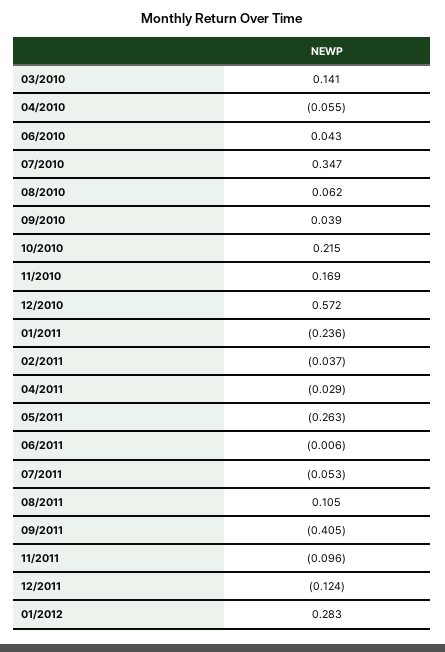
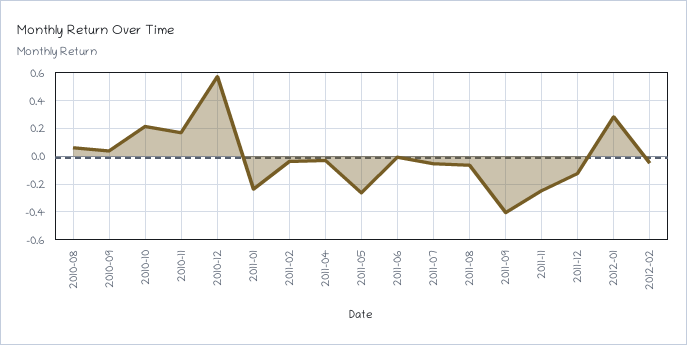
03/2010: 0.141 -> none
04/2010: -0.055 -> none
06/2010: 0.043 -> none
07/2010: 0.347 -> none
08/2011: 0.105 -> -0.05
11/2011: -0.096 -> -0.25
2012-02: none -> -0.05

